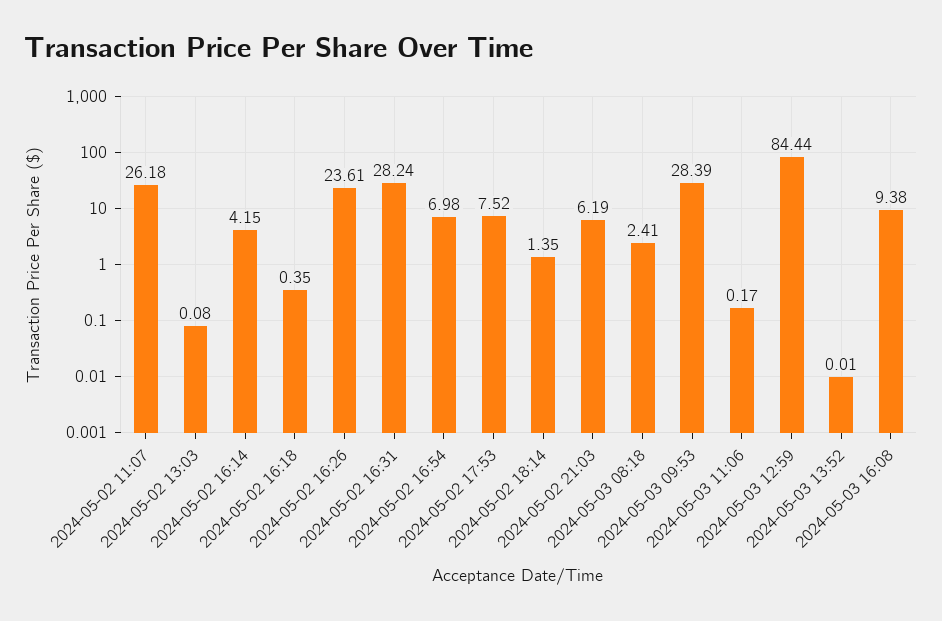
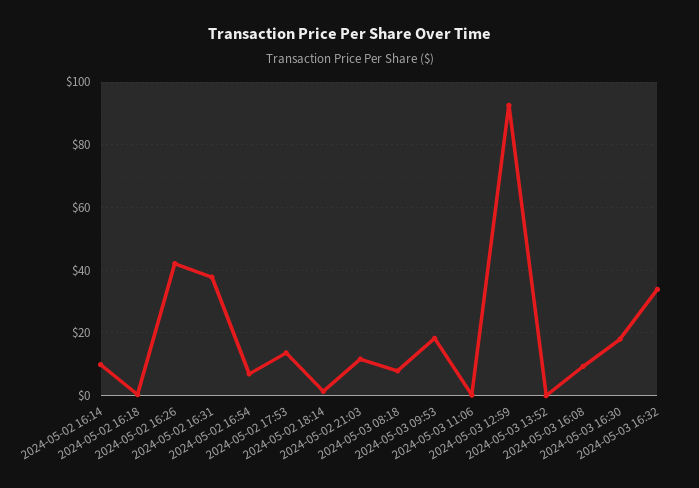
2024-05-02 11:07: 26.18 -> none
2024-05-02 13:03: 0.08 -> none
2024-05-02 16:14: 4.15 -> 10
2024-05-02 16:26: 23.61 -> 42
2024-05-02 16:31: 28.24 -> 38
2024-05-02 17:53: 7.52 -> 14
2024-05-02 21:03: 6.19 -> 12
2024-05-03 08:18: 2.41 -> 8
2024-05-03 09:53: 28.39 -> 18
2024-05-03 12:59: 84.44 -> 92
2024-05-03 16:30: none -> 18
2024-05-03 16:32: none -> 34

